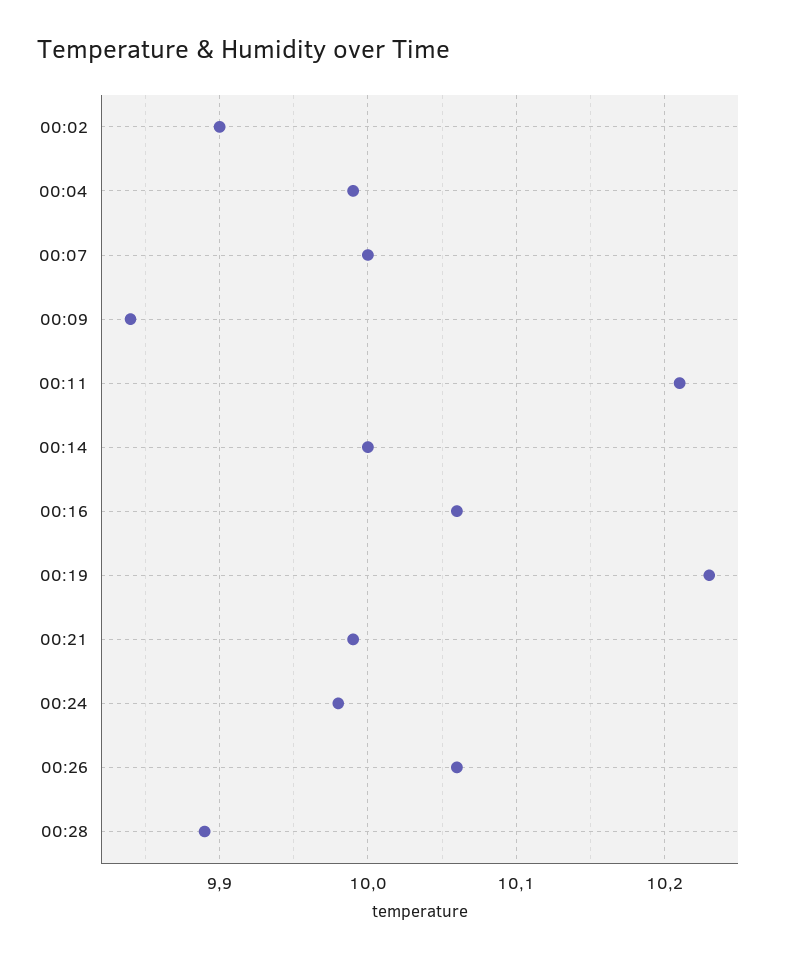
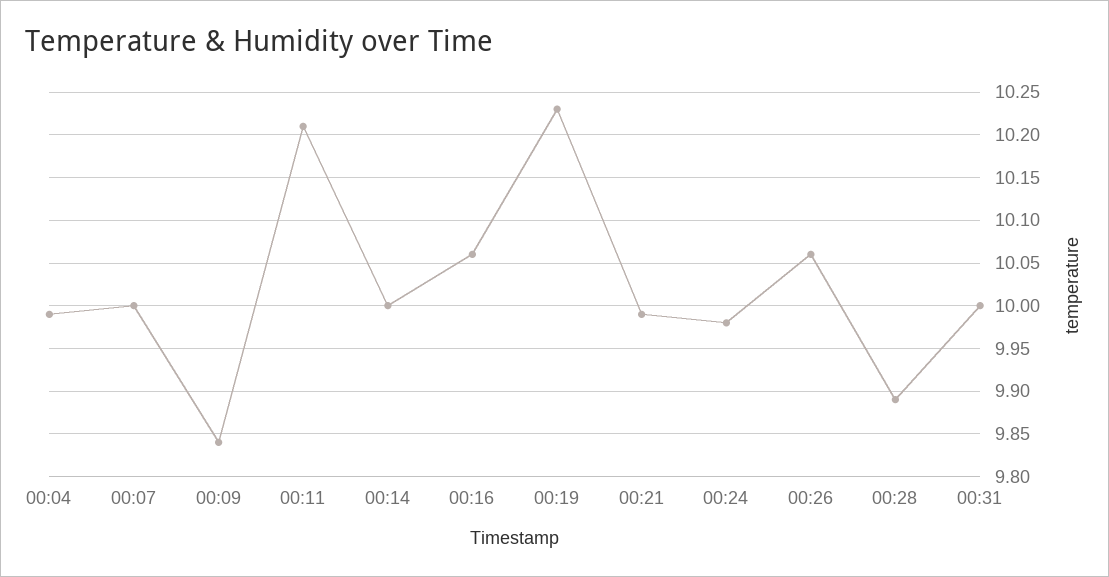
00:02: 9.9 -> none
00:31: none -> 10

